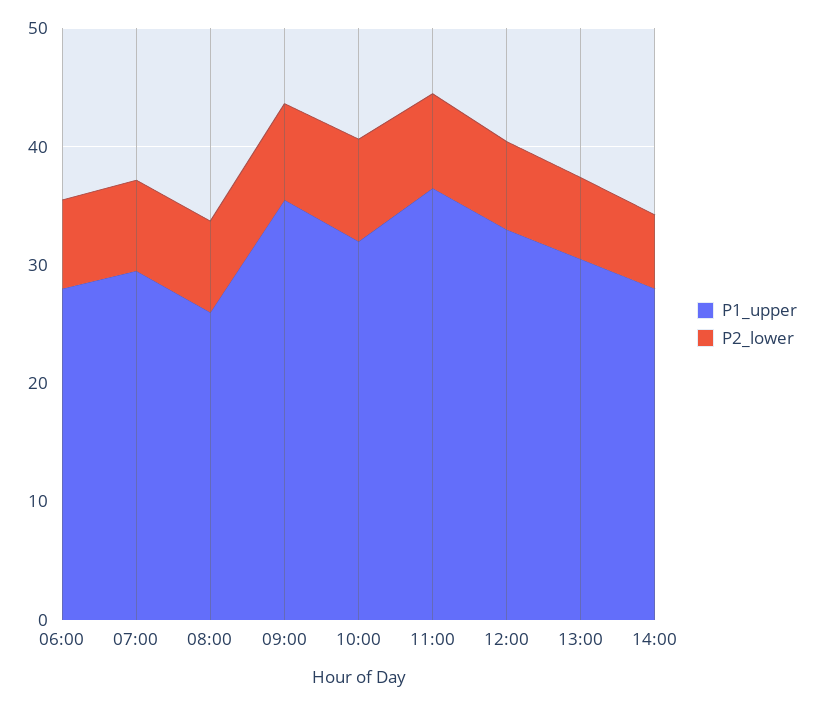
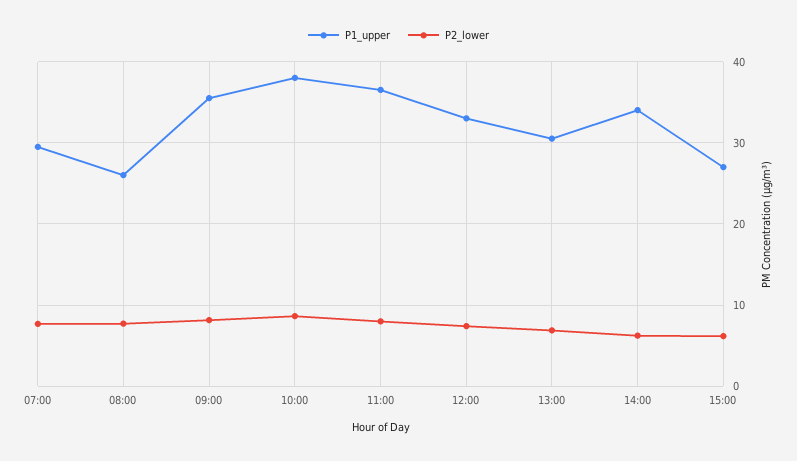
P1_upper, 06:00: 28 -> none
P2_lower, 06:00: 8 -> none
P1_upper, 10:00: 32 -> 38
P1_upper, 14:00: 28 -> 34
P1_upper, 15:00: none -> 27
P2_lower, 15:00: none -> 6

